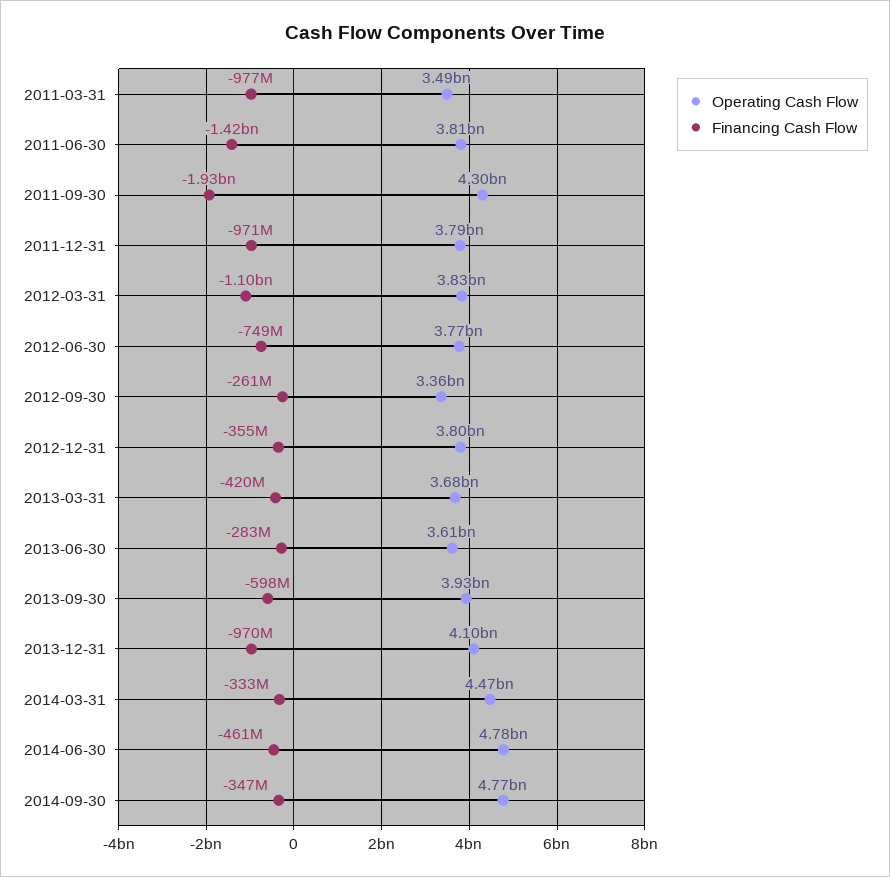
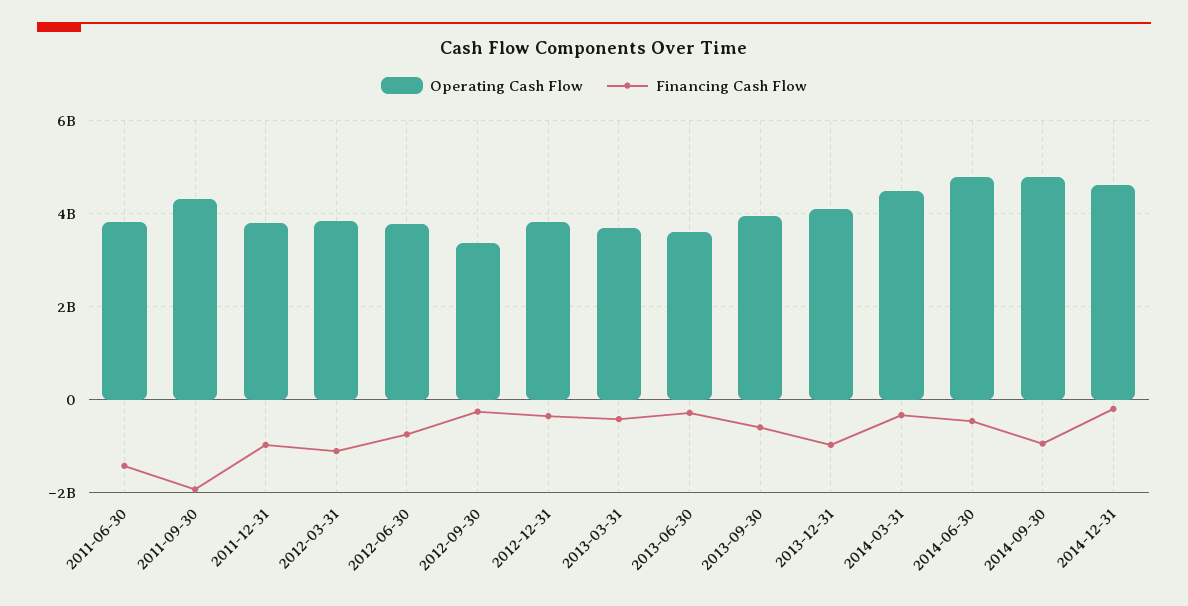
Operating Cash Flow, 2011-03-31: 3490000000 -> none
Financing Cash Flow, 2011-03-31: -977000000 -> none
Financing Cash Flow, 2014-09-30: -347000000 -> -1000000000
Operating Cash Flow, 2014-12-31: none -> 4600000000
Financing Cash Flow, 2014-12-31: none -> -200000000

